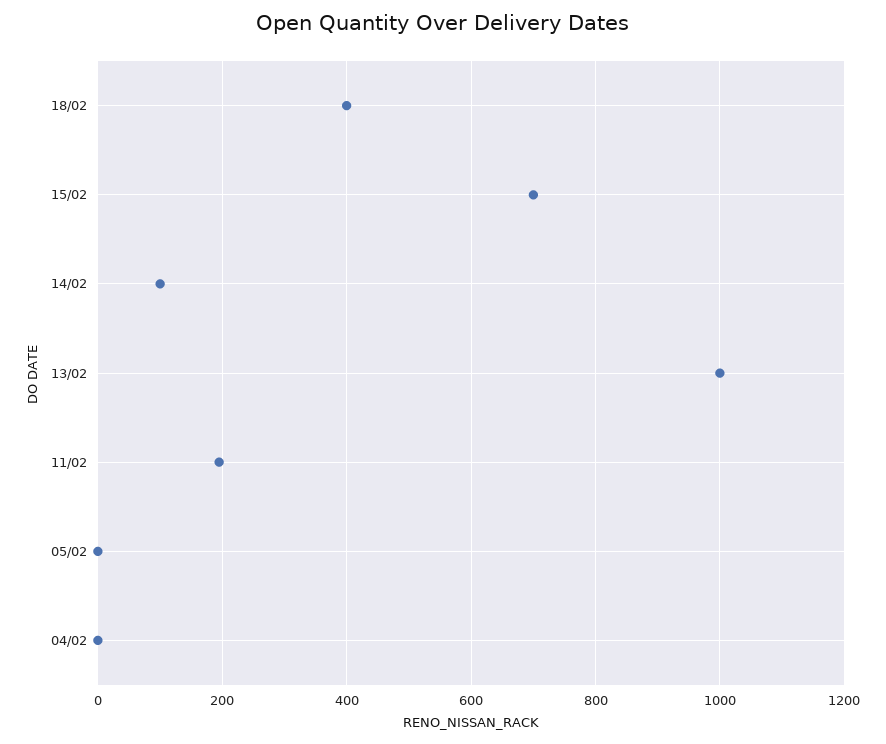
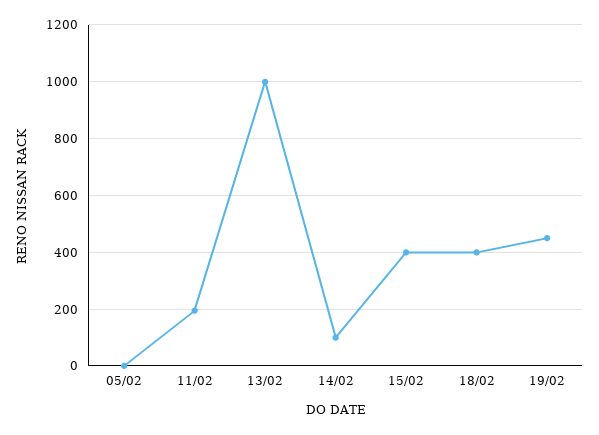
15/02: 700 -> 400
04/02: 0 -> none
19/02: none -> 450

